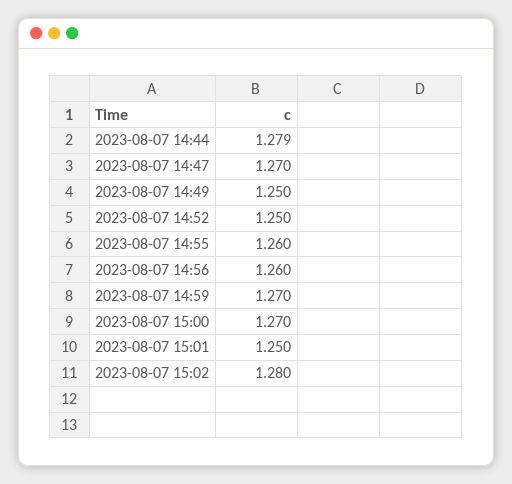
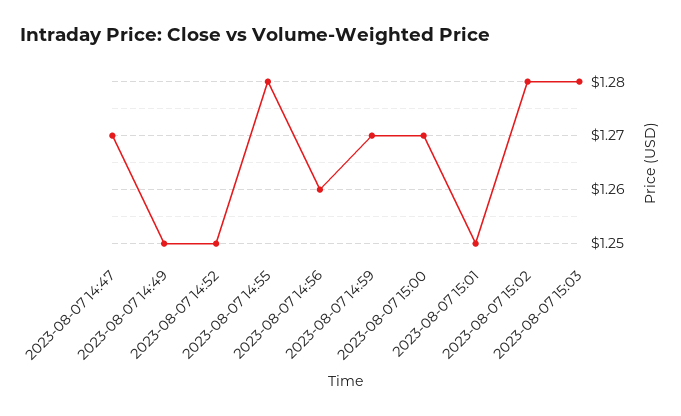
2023-08-07 14:44: 1.279 -> none
2023-08-07 14:55: 1.26 -> 1.28
2023-08-07 15:03: none -> 1.28

